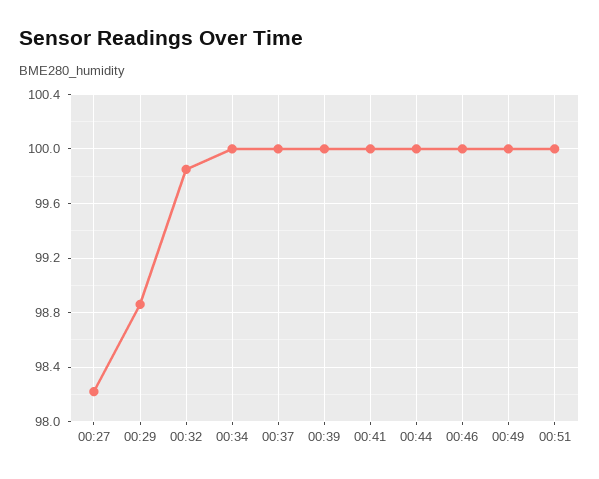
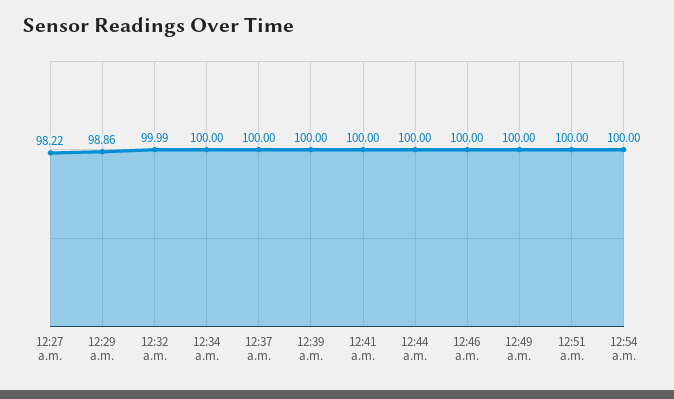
00:32: 99.85 -> 99.99
12:54 a.m.: none -> 100

